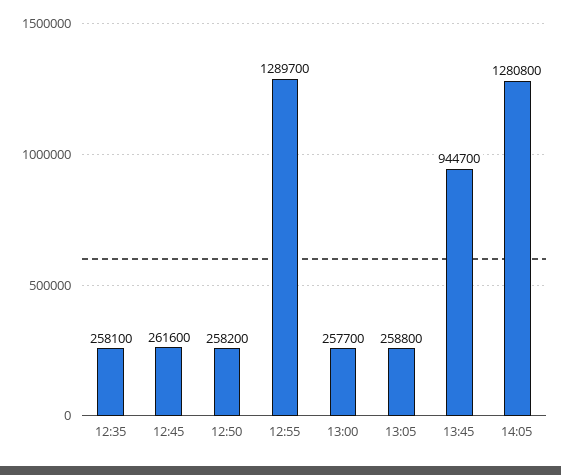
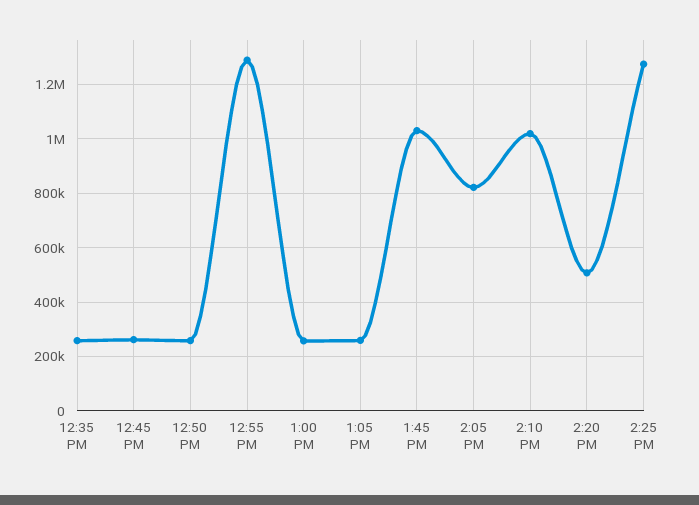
13:45: 944700 -> 1025000
14:05: 1280800 -> 825000
2:10 PM: none -> 1025000
2:20 PM: none -> 500000
2:25 PM: none -> 1275000

